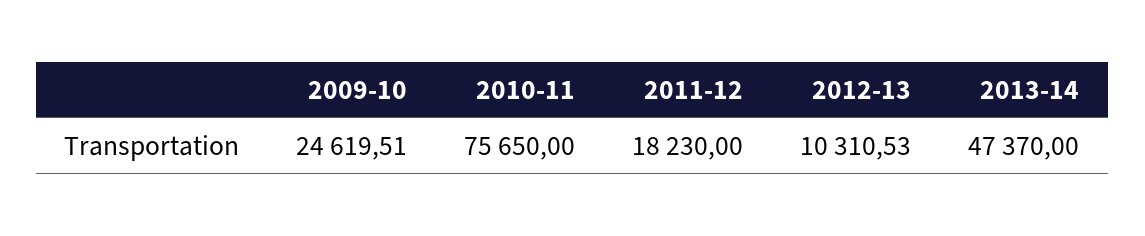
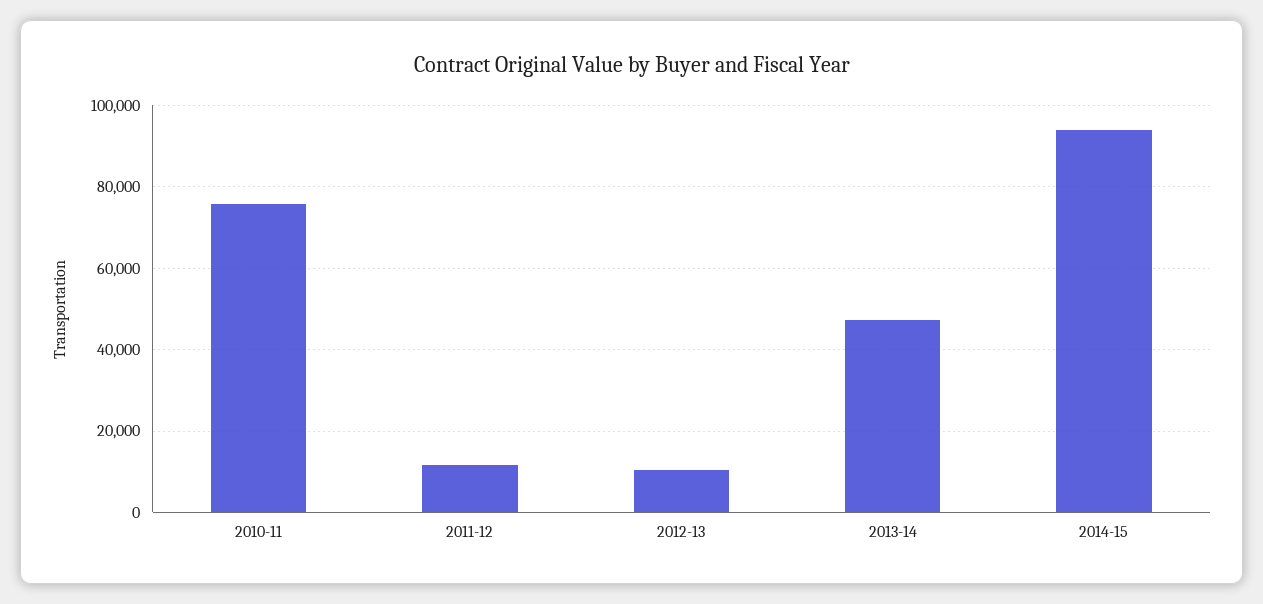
2009-10: 24619.51 -> none
2011-12: 18230 -> 12000
2014-15: none -> 94000

